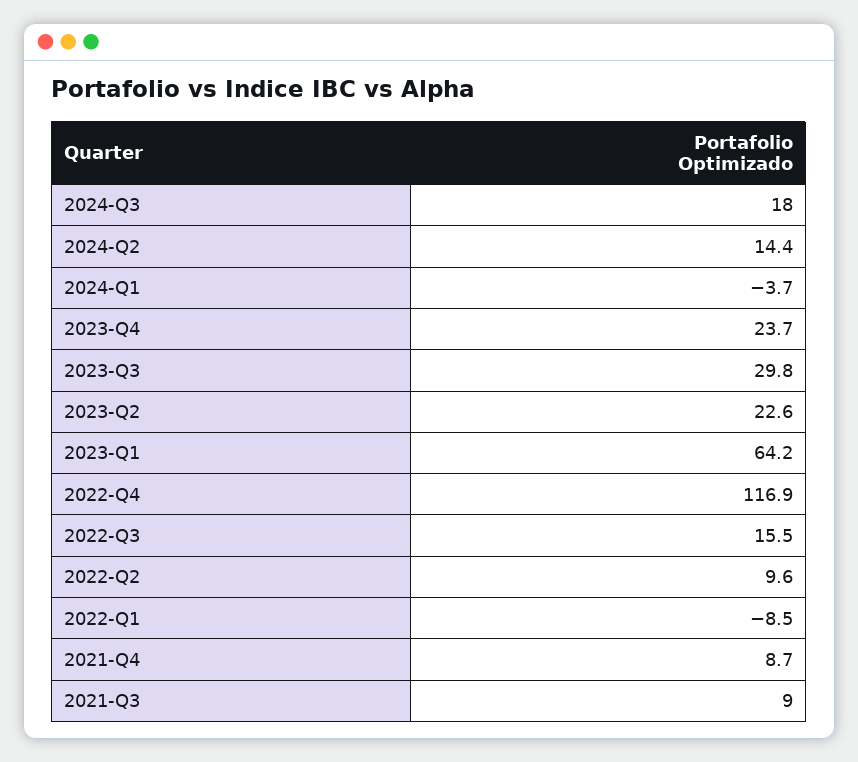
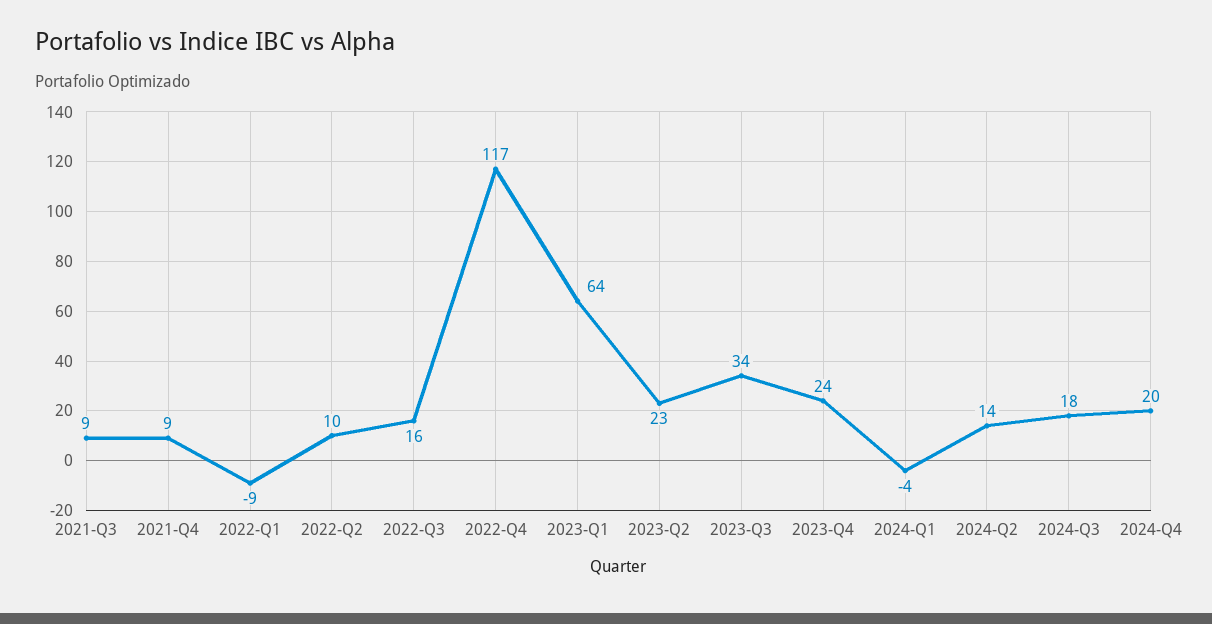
2023-Q3: 29.8 -> 34
2024-Q4: none -> 20

